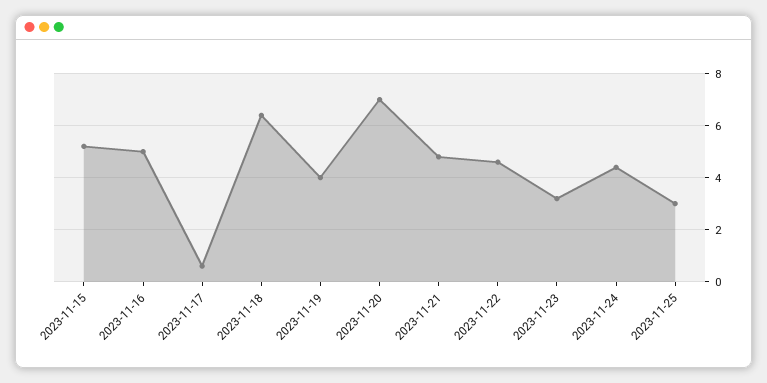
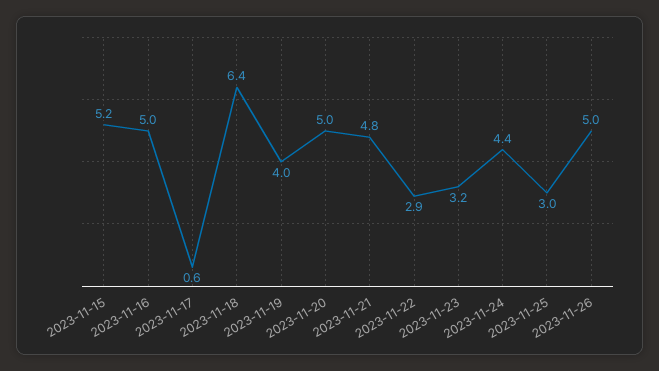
2023-11-20: 7 -> 5
2023-11-22: 4.5 -> 2.9
2023-11-26: none -> 5

